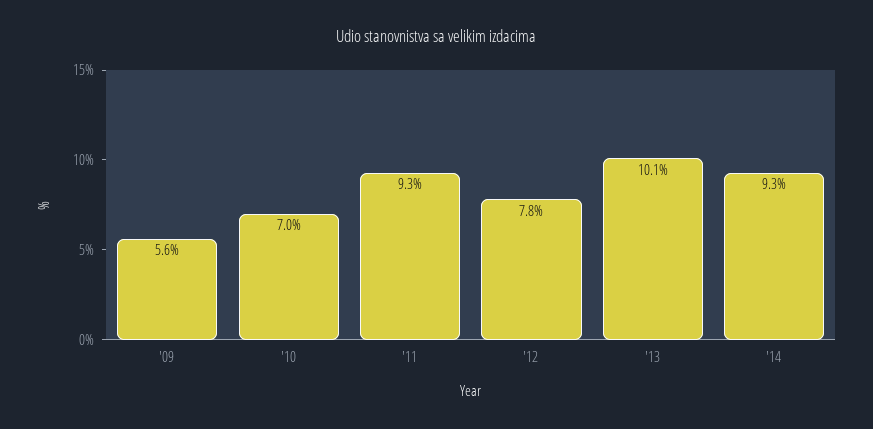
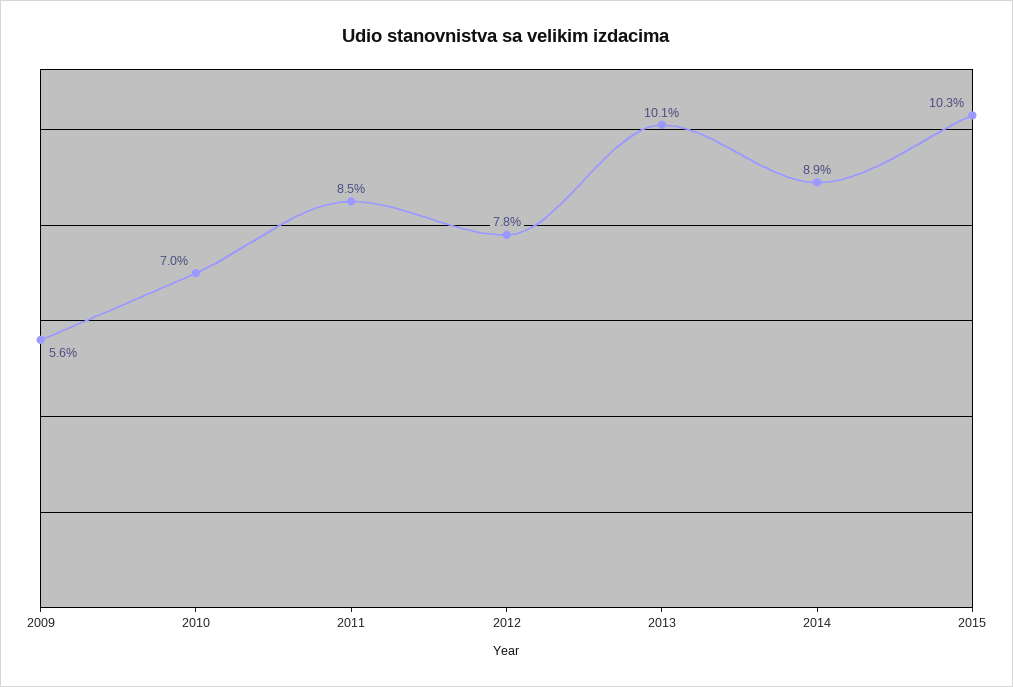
'11: 9.3 -> 8.5
'14: 9.3 -> 8.9
2015: none -> 10.3

